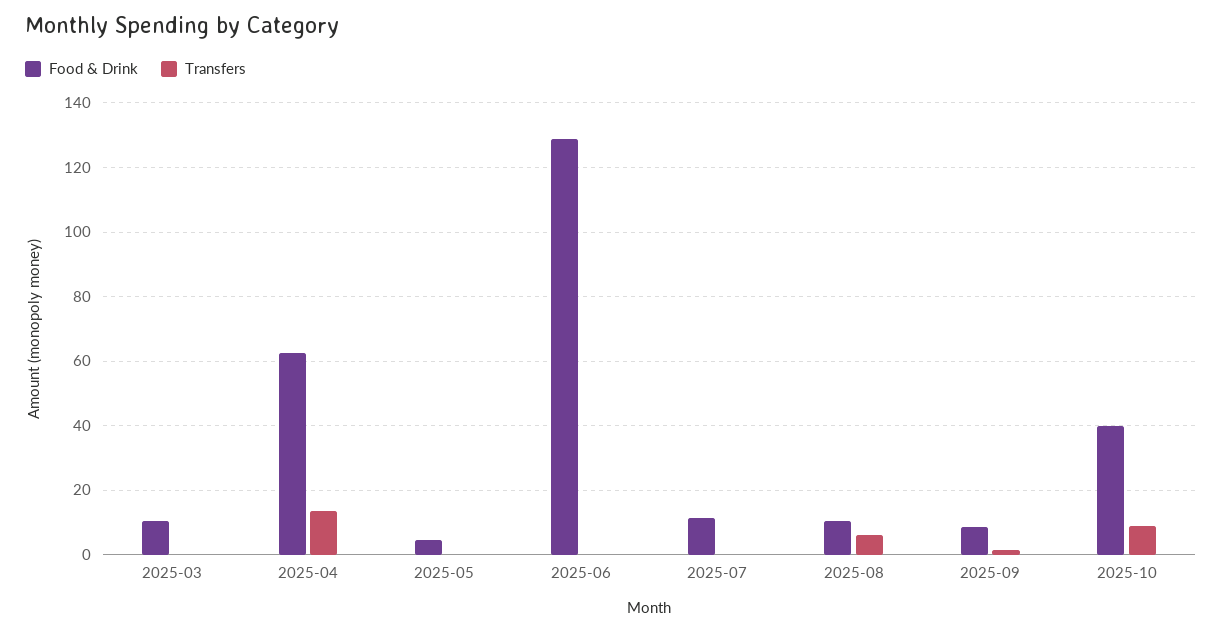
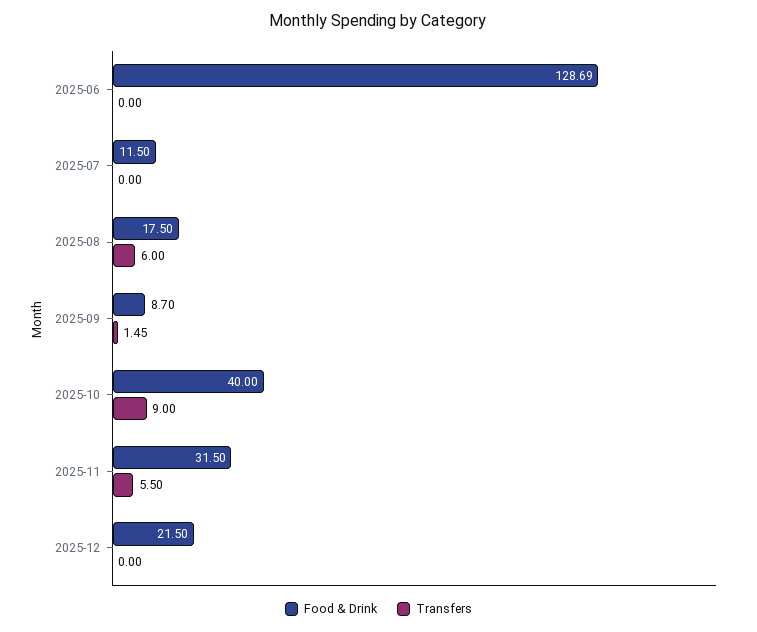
Food & Drink, 2025-03: 10 -> none
Transfers, 2025-03: 0 -> none
Food & Drink, 2025-04: 62 -> none
Transfers, 2025-04: 14 -> none
Food & Drink, 2025-05: 4 -> none
Transfers, 2025-05: 0 -> none
Food & Drink, 2025-08: 10 -> 17.5
Food & Drink, 2025-11: none -> 31.5
Transfers, 2025-11: none -> 5.5
Food & Drink, 2025-12: none -> 21.5
Transfers, 2025-12: none -> 0

